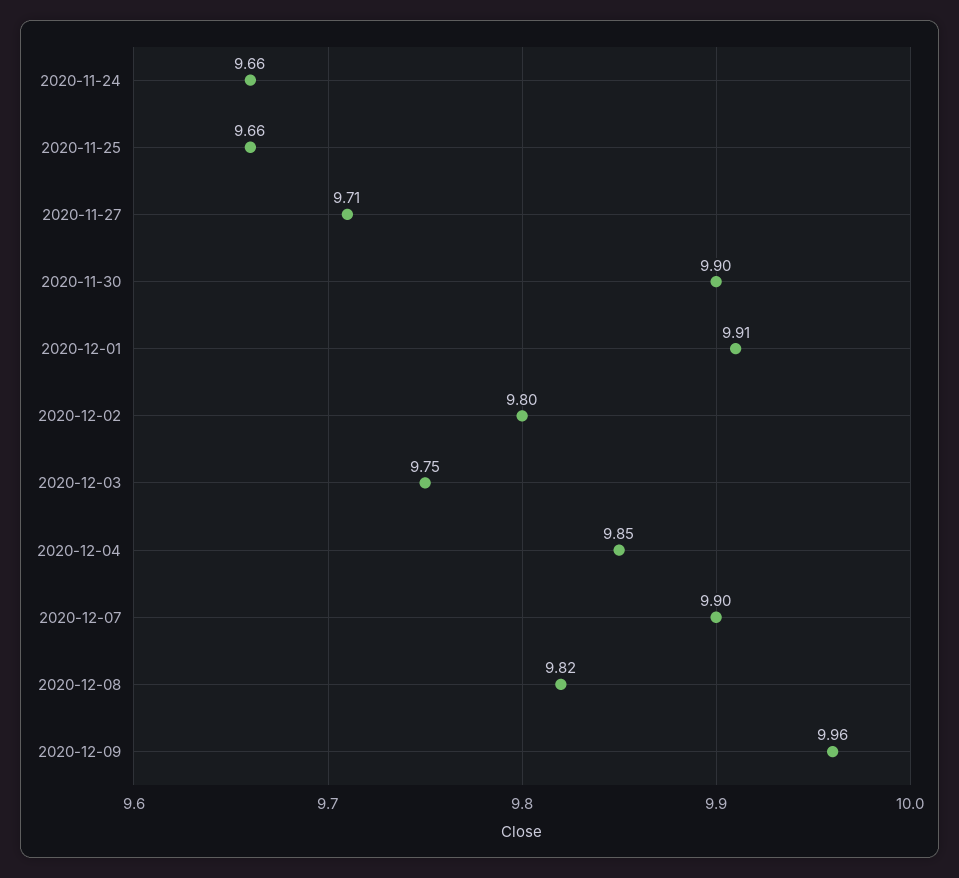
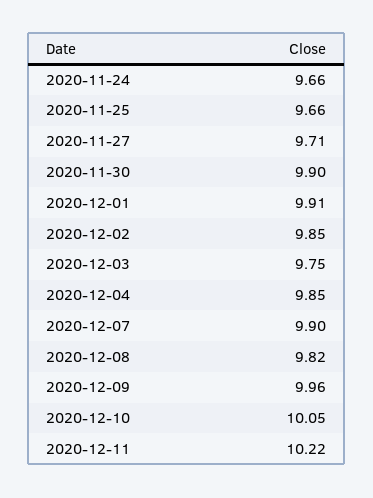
2020-12-02: 9.8 -> 9.85
2020-12-10: none -> 10.05
2020-12-11: none -> 10.22

